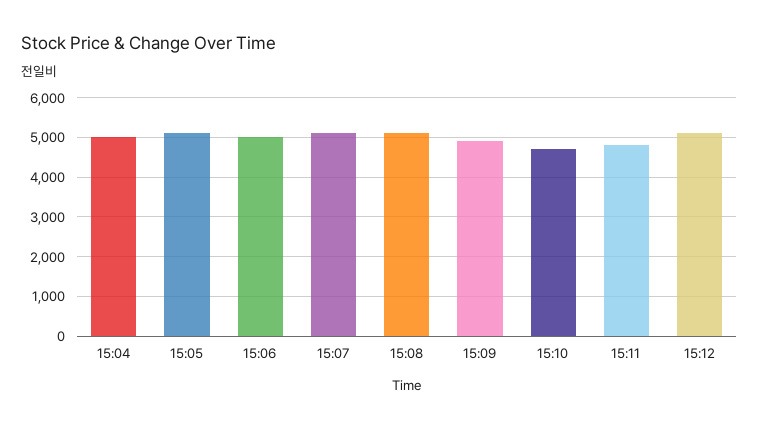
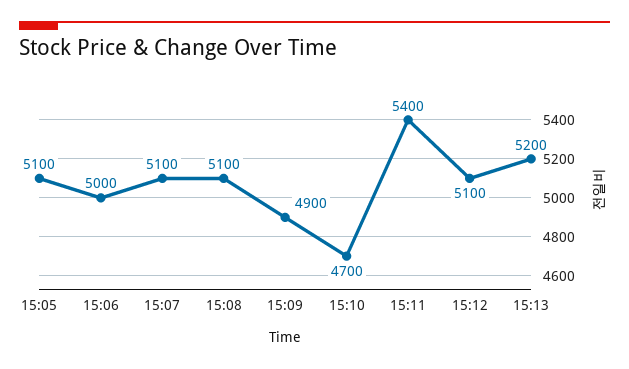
15:04: 5000 -> none
15:11: 4800 -> 5400
15:13: none -> 5200

